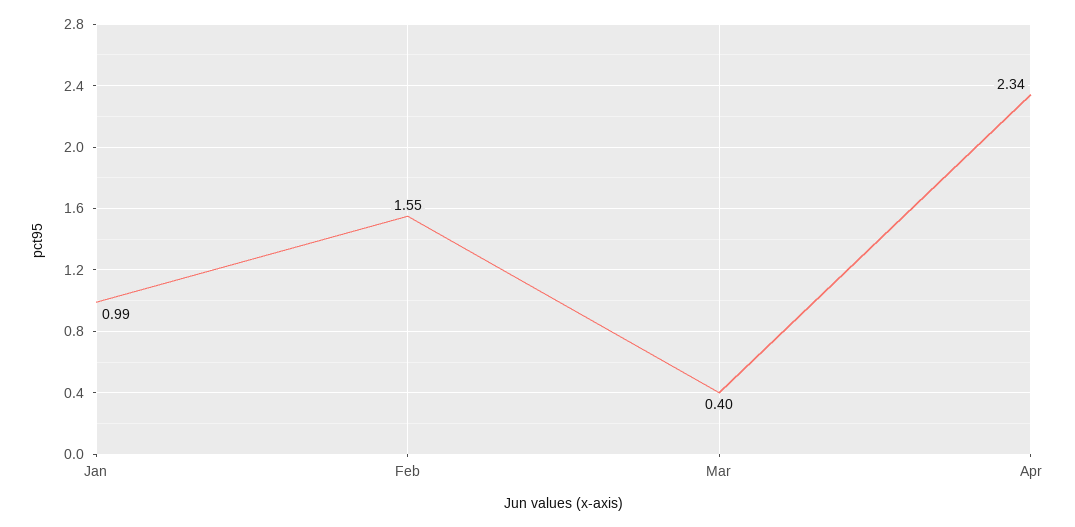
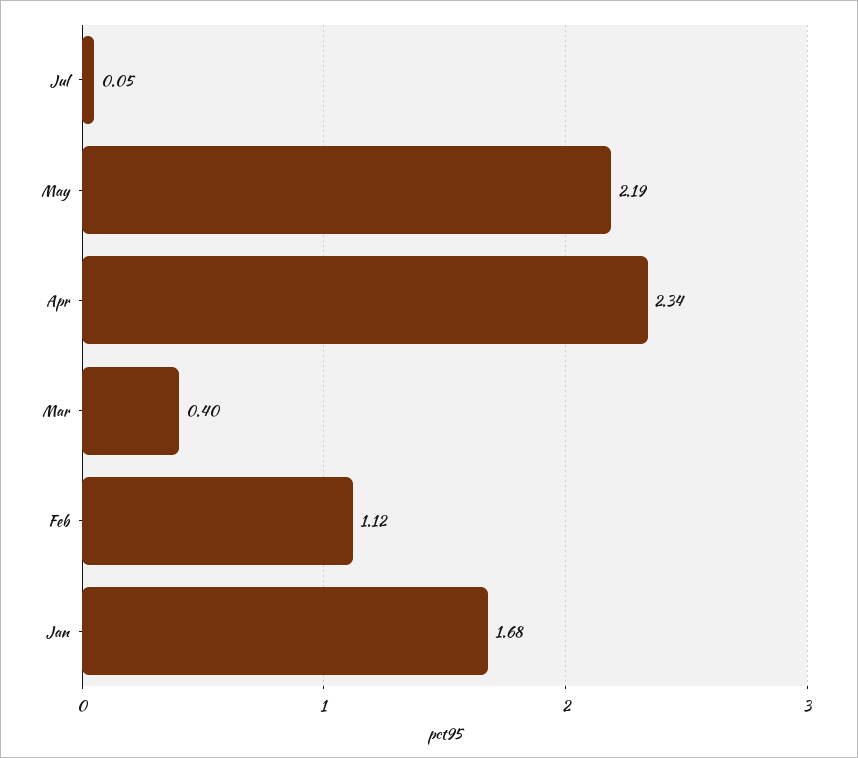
Jan: 0.99 -> 1.68
Feb: 1.55 -> 1.12
Jul: none -> 0.05
May: none -> 2.19

